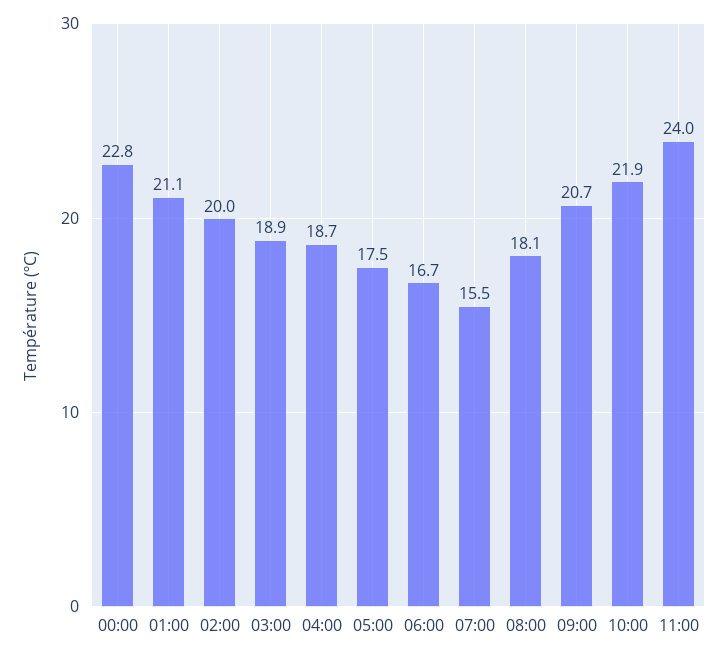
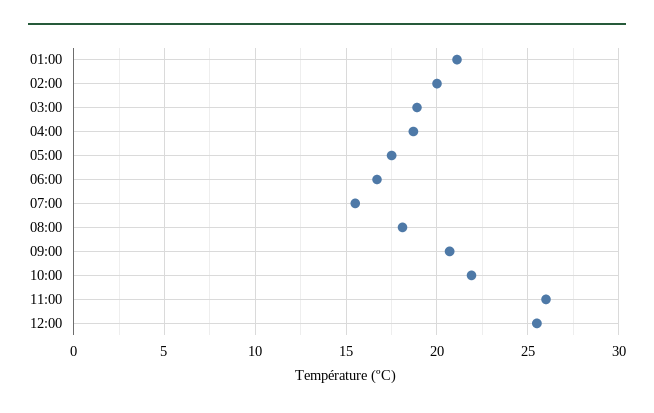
00:00: 22.8 -> none
11:00: 24 -> 26
12:00: none -> 25.5

